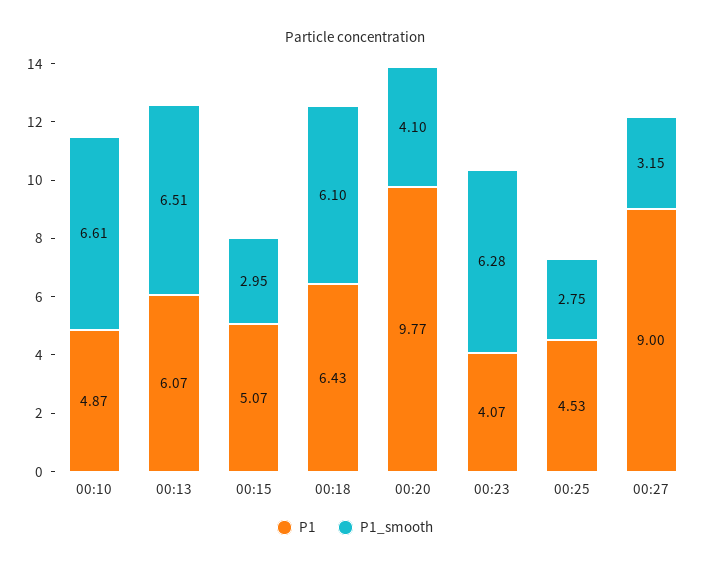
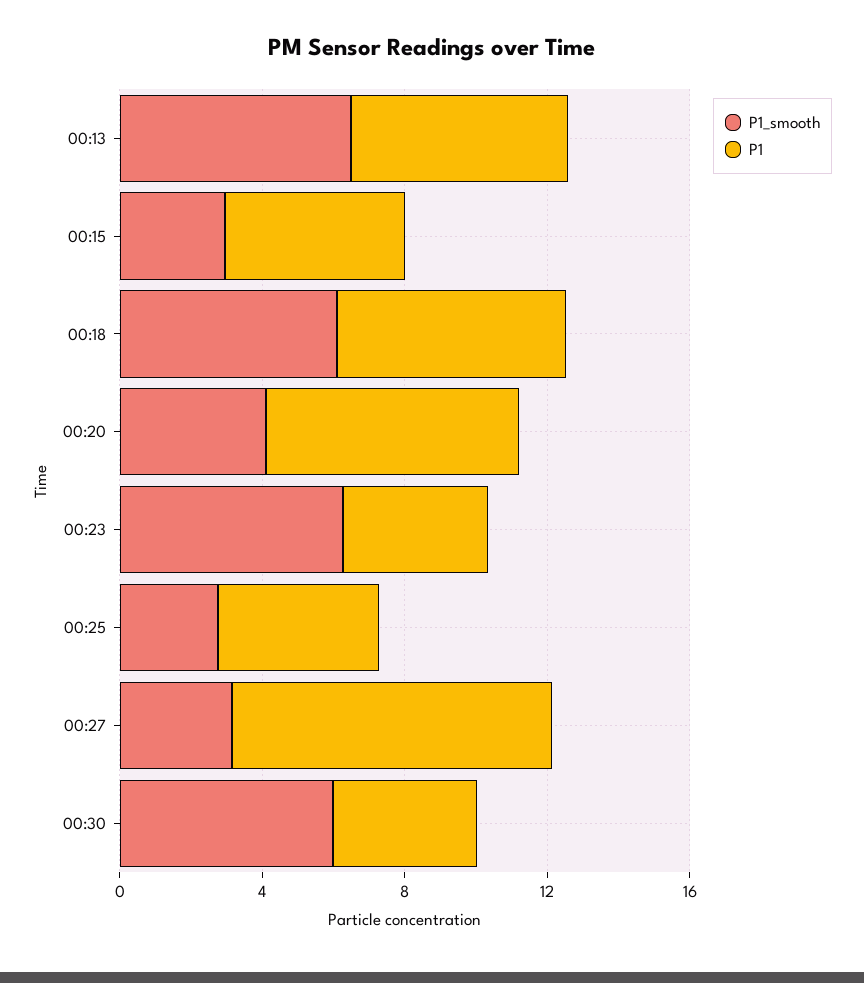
P1, 00:10: 4.87 -> none
P1_smooth, 00:10: 6.61 -> none
P1, 00:20: 9.77 -> 7
P1_smooth, 00:30: none -> 6
P1, 00:30: none -> 4

